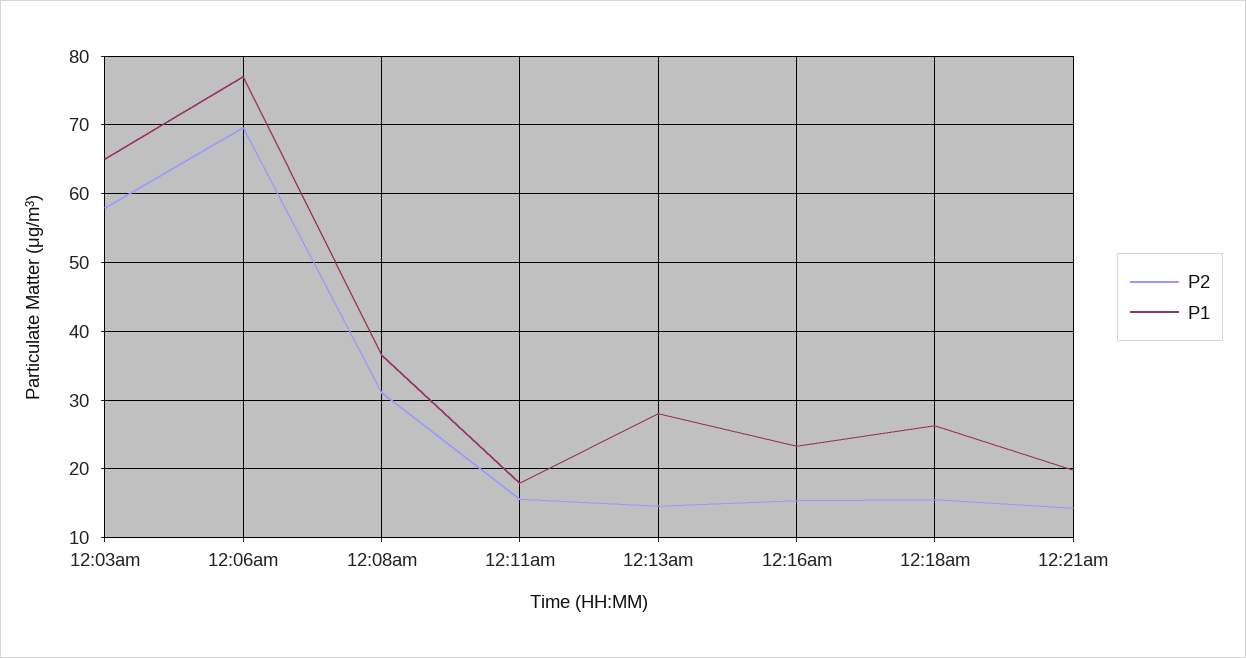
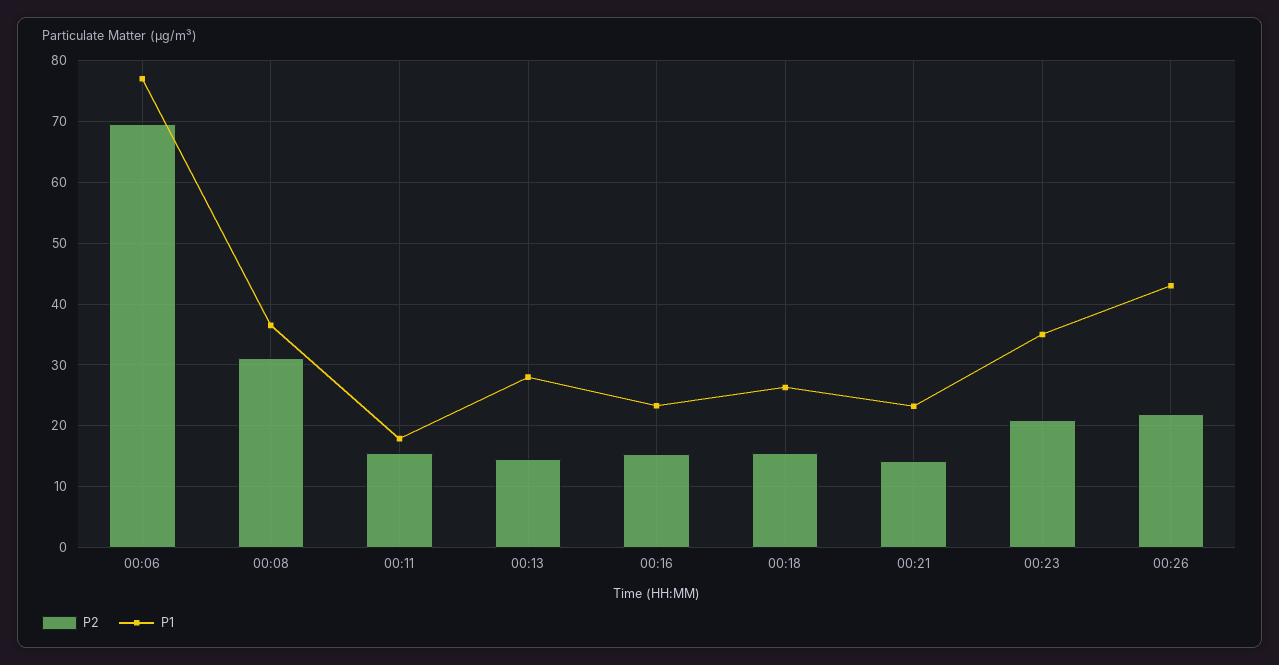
P2, 12:03am: 58 -> none
P1, 12:03am: 65 -> none
P1, 12:21am: 20 -> 23
P2, 00:23: none -> 21
P1, 00:23: none -> 35
P2, 00:26: none -> 22
P1, 00:26: none -> 43

